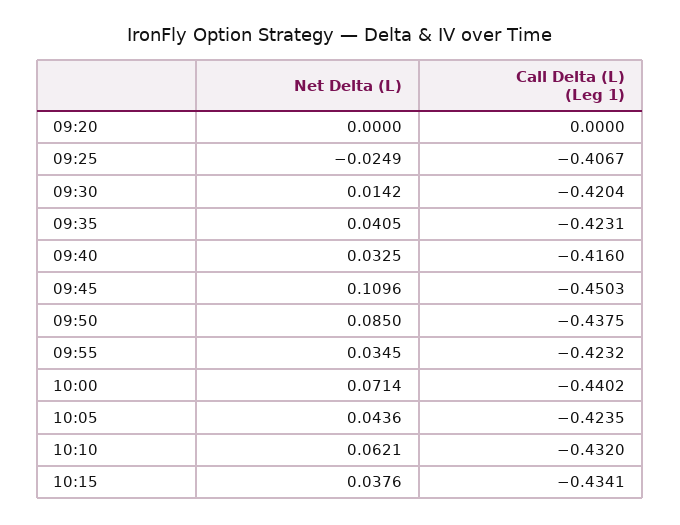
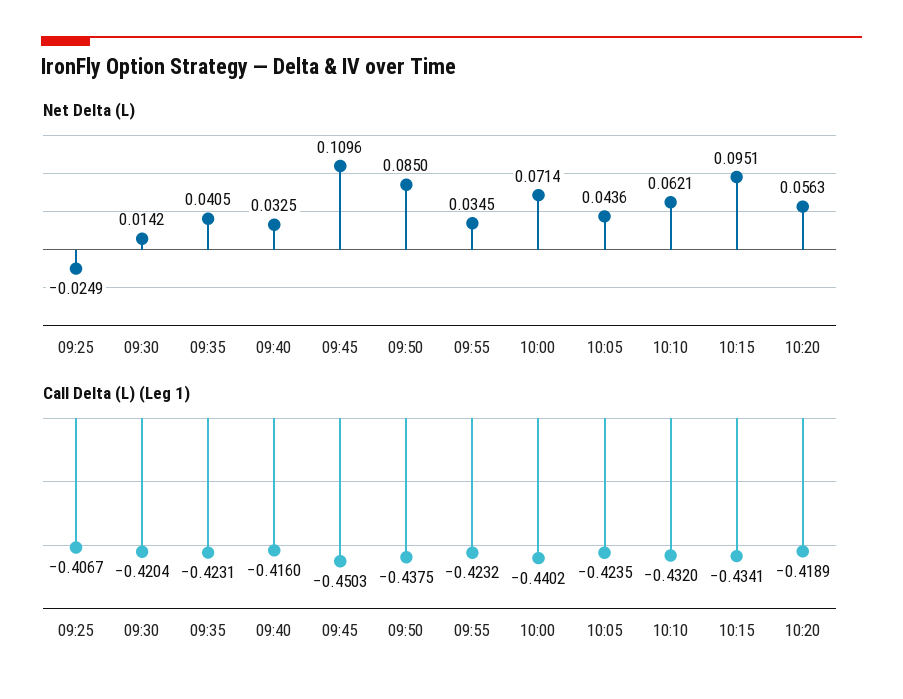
Net Delta (L), 09:20: 0 -> none
Call Delta (L) (Leg 1), 09:20: 0 -> none
Net Delta (L), 10:15: 0.0376 -> 0.0951
Net Delta (L), 10:20: none -> 0.0563
Call Delta (L) (Leg 1), 10:20: none -> -0.4189

